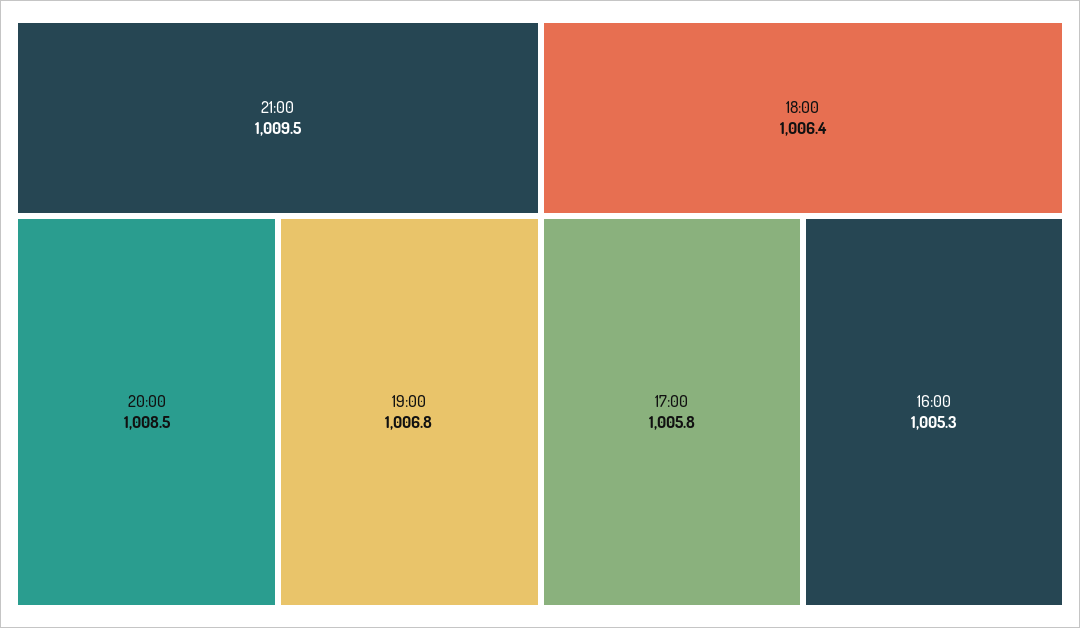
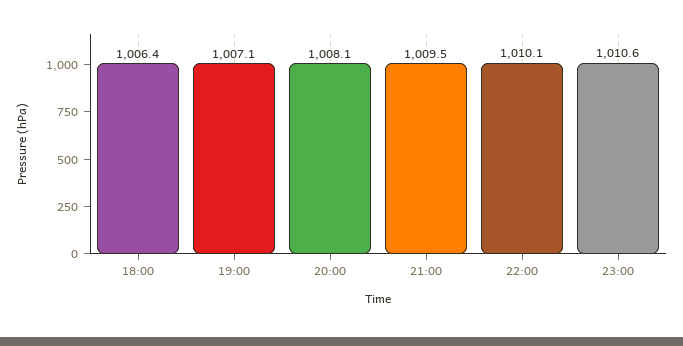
20:00: 1008.5 -> 1008.1
19:00: 1006.8 -> 1007.1
17:00: 1005.8 -> none
16:00: 1005.3 -> none
22:00: none -> 1010.1
23:00: none -> 1010.6

